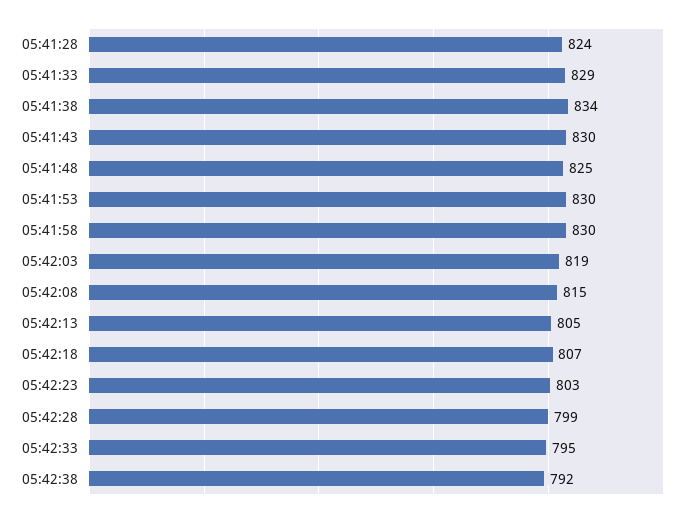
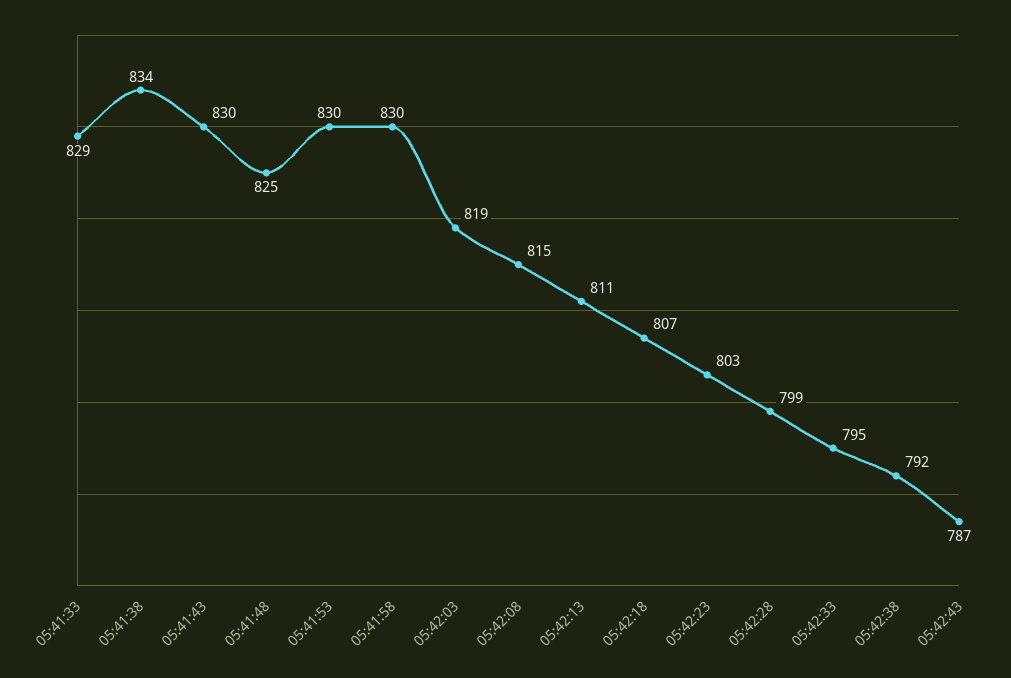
05:41:28: 824 -> none
05:42:13: 805 -> 811
05:42:43: none -> 787

